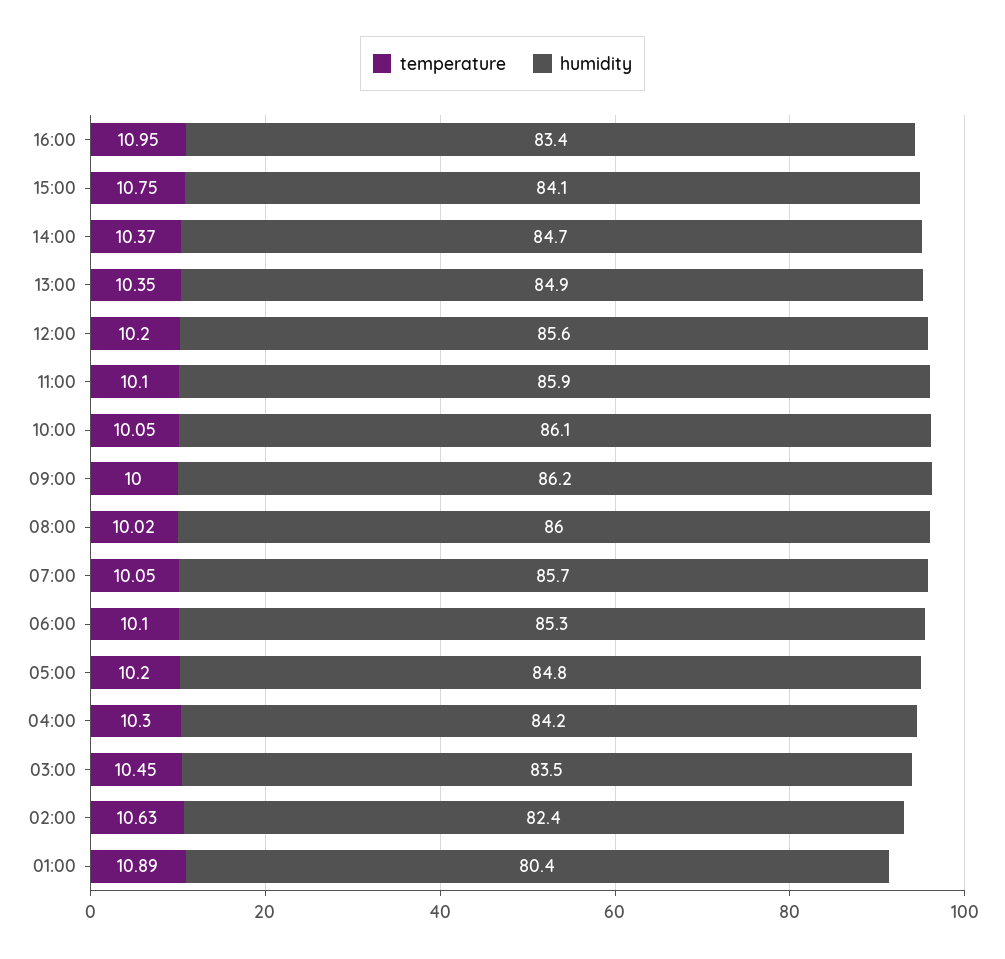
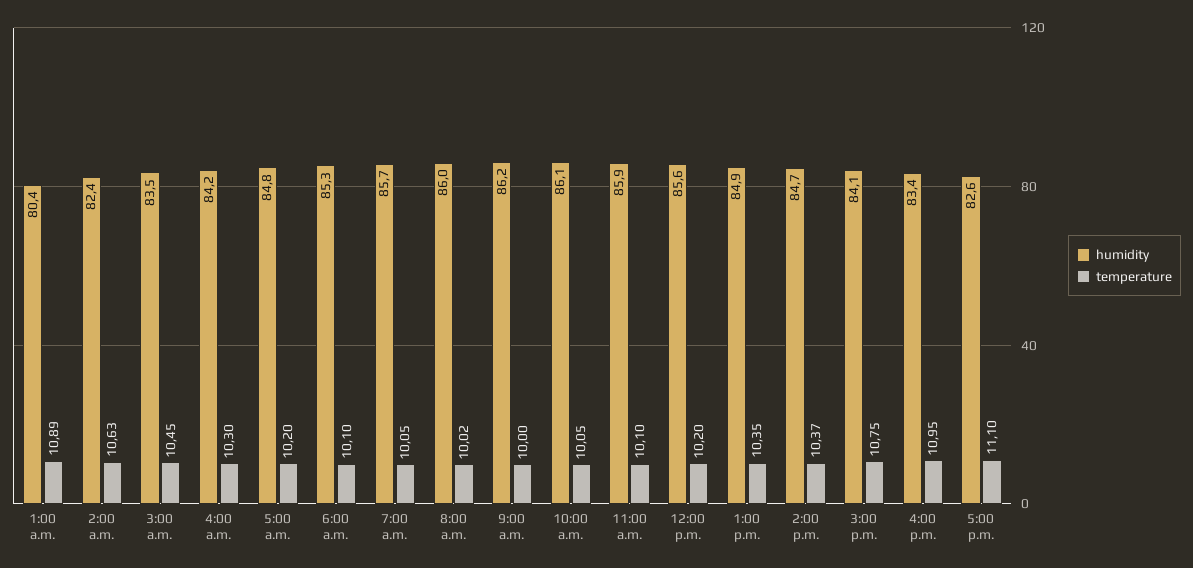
humidity, 5:00 p.m.: none -> 82.6
temperature, 5:00 p.m.: none -> 11.1

